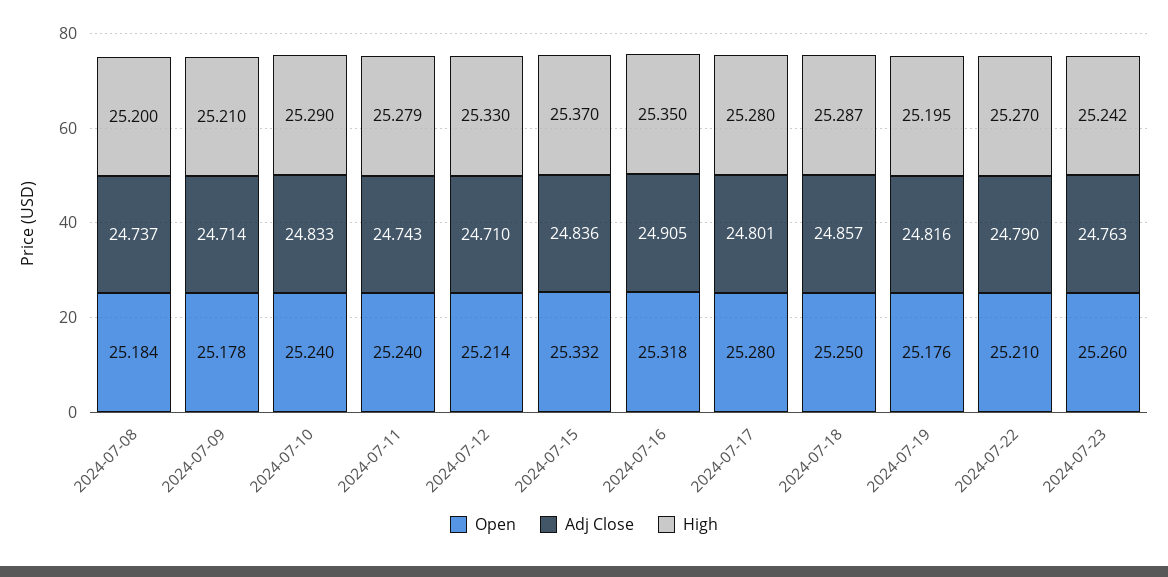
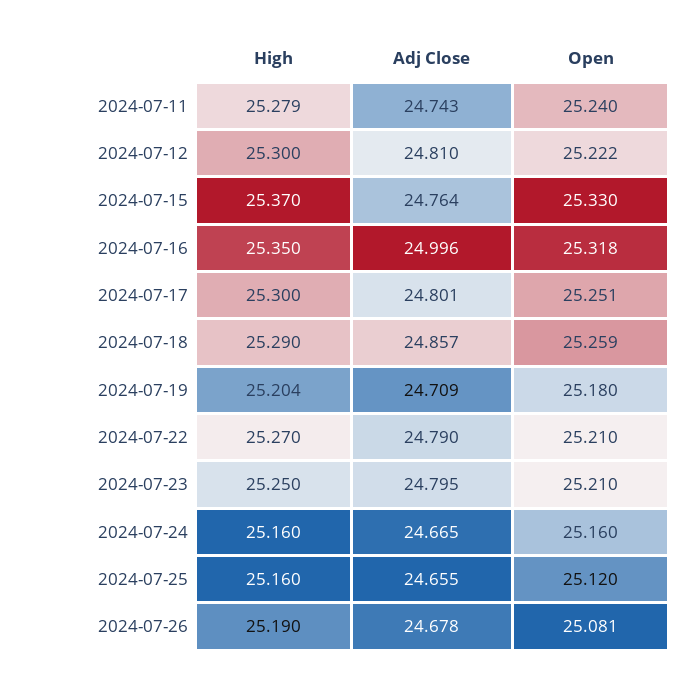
Open, 2024-07-08: 25.184 -> none
Adj Close, 2024-07-08: 24.737 -> none
High, 2024-07-08: 25.2 -> none
Open, 2024-07-09: 25.178 -> none
Adj Close, 2024-07-09: 24.714 -> none
High, 2024-07-09: 25.21 -> none
Open, 2024-07-10: 25.24 -> none
Adj Close, 2024-07-10: 24.833 -> none
High, 2024-07-10: 25.29 -> none
Open, 2024-07-12: 25.214 -> 25.222
Adj Close, 2024-07-12: 24.71 -> 24.81
High, 2024-07-12: 25.33 -> 25.3
Open, 2024-07-15: 25.332 -> 25.33
Adj Close, 2024-07-15: 24.836 -> 24.764
Adj Close, 2024-07-16: 24.905 -> 24.996
Open, 2024-07-17: 25.28 -> 25.251
High, 2024-07-17: 25.28 -> 25.3
Open, 2024-07-18: 25.25 -> 25.259
High, 2024-07-18: 25.287 -> 25.29
Open, 2024-07-19: 25.176 -> 25.18
Adj Close, 2024-07-19: 24.816 -> 24.709
High, 2024-07-19: 25.195 -> 25.204
Open, 2024-07-23: 25.26 -> 25.21
Adj Close, 2024-07-23: 24.763 -> 24.795
High, 2024-07-23: 25.242 -> 25.25
High, 2024-07-24: none -> 25.16
Adj Close, 2024-07-24: none -> 24.665
Open, 2024-07-24: none -> 25.16
High, 2024-07-25: none -> 25.16
Adj Close, 2024-07-25: none -> 24.655
Open, 2024-07-25: none -> 25.12
High, 2024-07-26: none -> 25.19
Adj Close, 2024-07-26: none -> 24.678
Open, 2024-07-26: none -> 25.081

